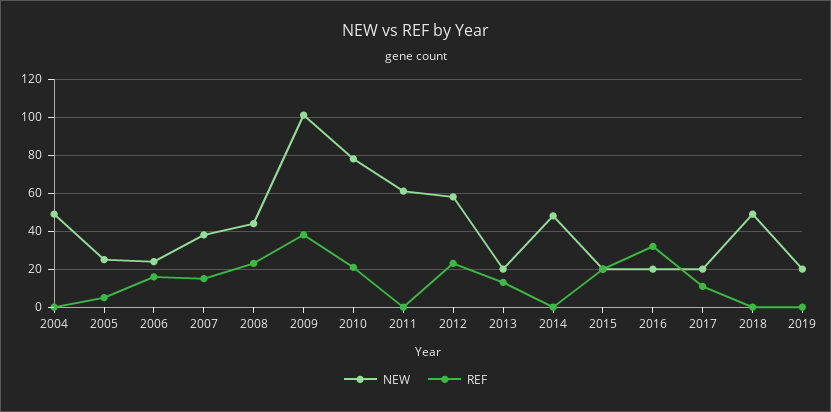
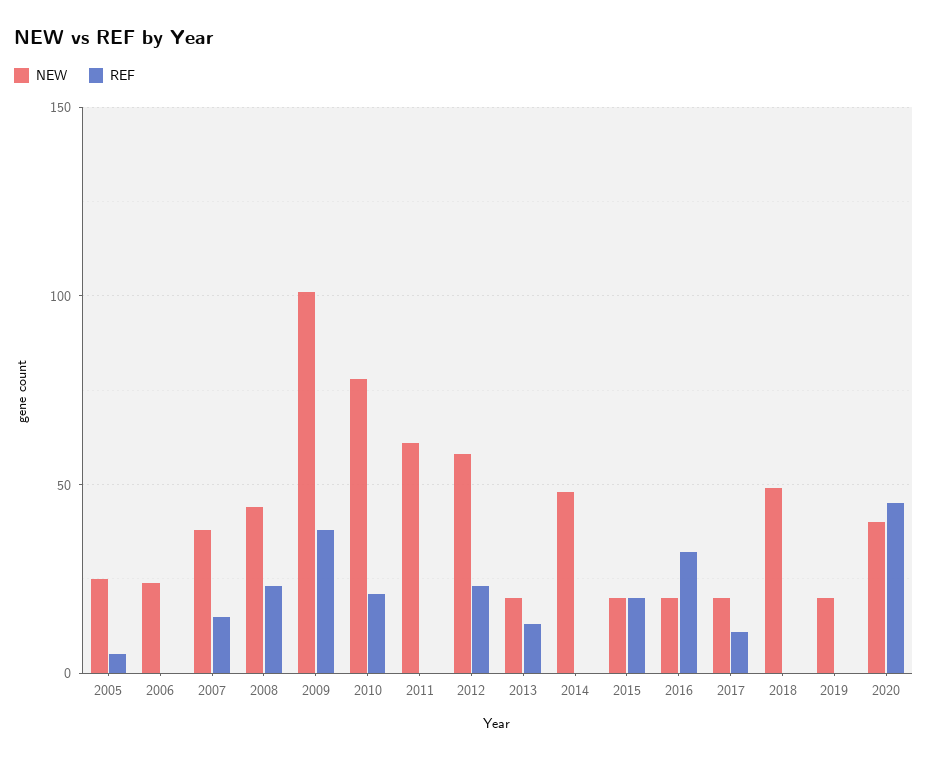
NEW, 2004: 50 -> none
REF, 2004: 0 -> none
REF, 2006: 15 -> 0
NEW, 2020: none -> 40
REF, 2020: none -> 45

